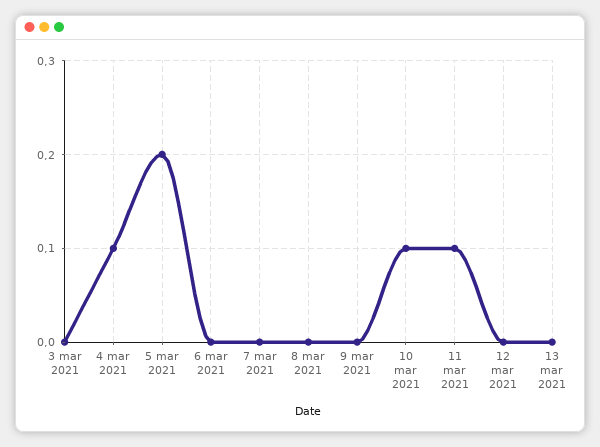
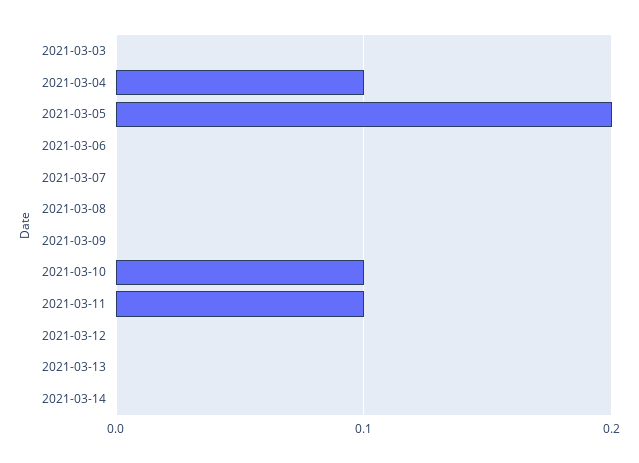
2021-03-14: none -> 0

